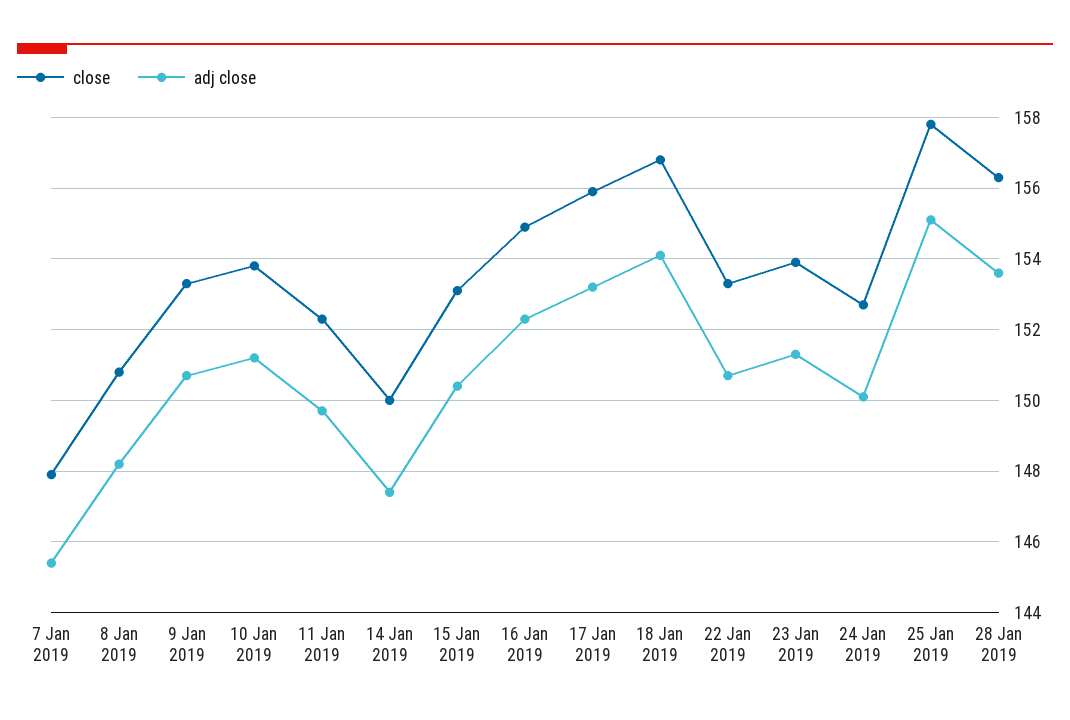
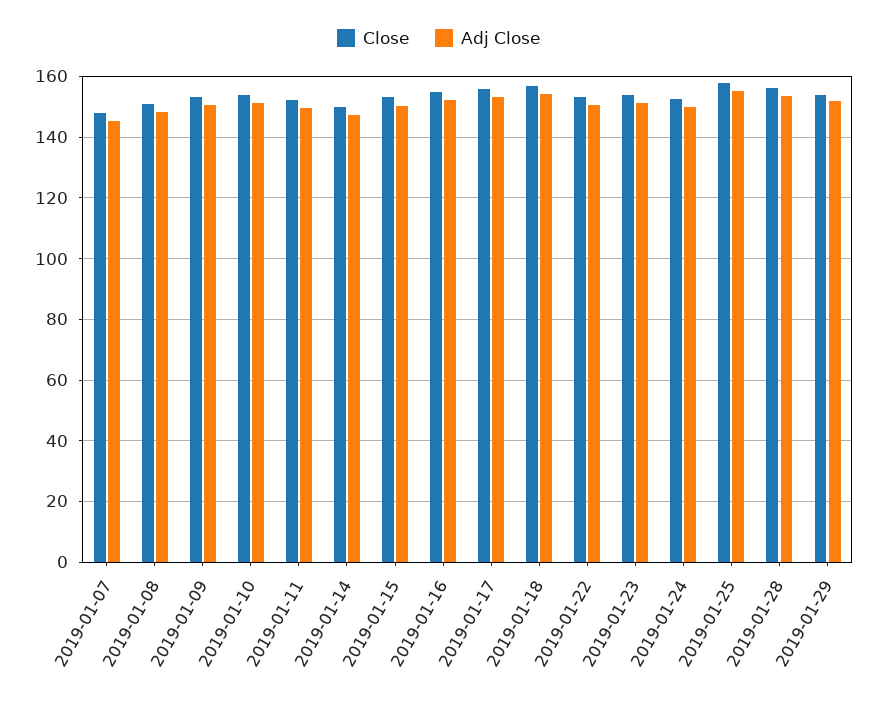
close, 2019-01-29: none -> 154
adj close, 2019-01-29: none -> 152

